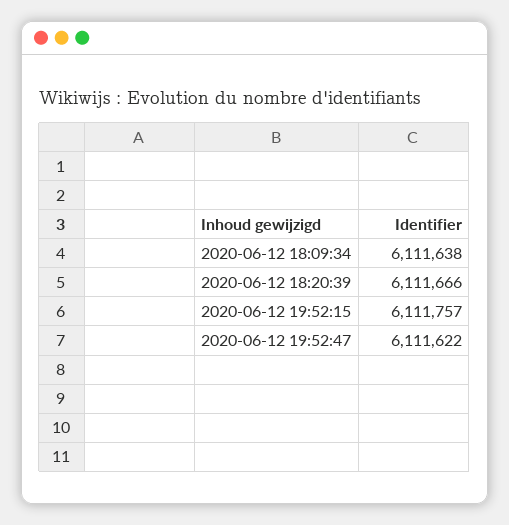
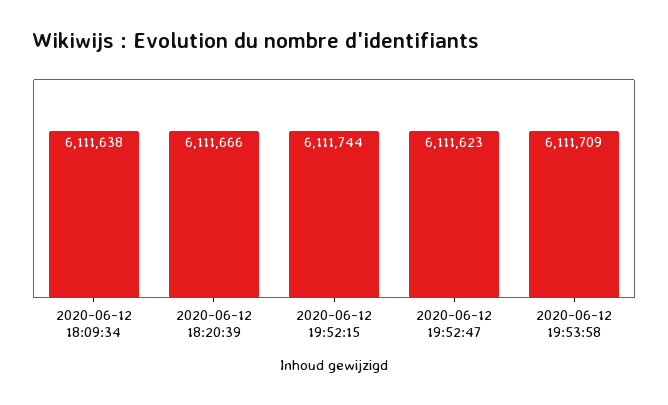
2020-06-12 19:52:15: 6111757 -> 6111744
2020-06-12 19:52:47: 6111622 -> 6111623
2020-06-12 19:53:58: none -> 6111709

